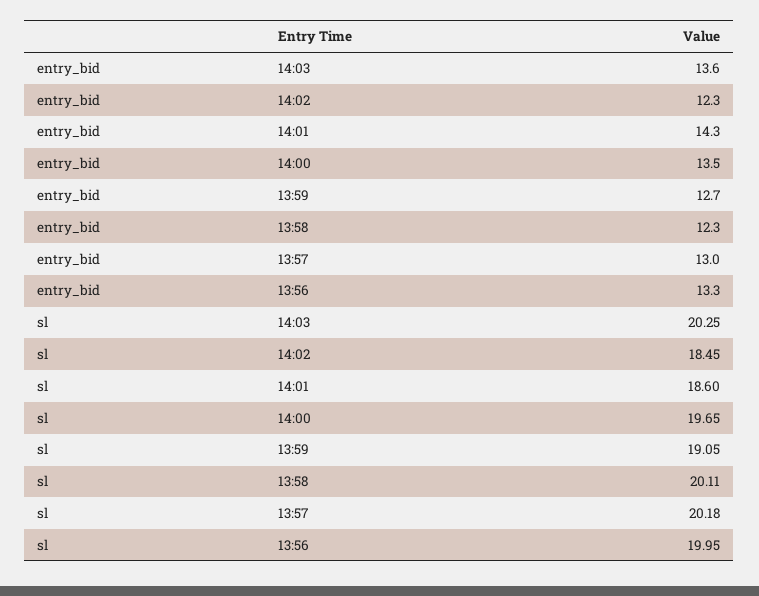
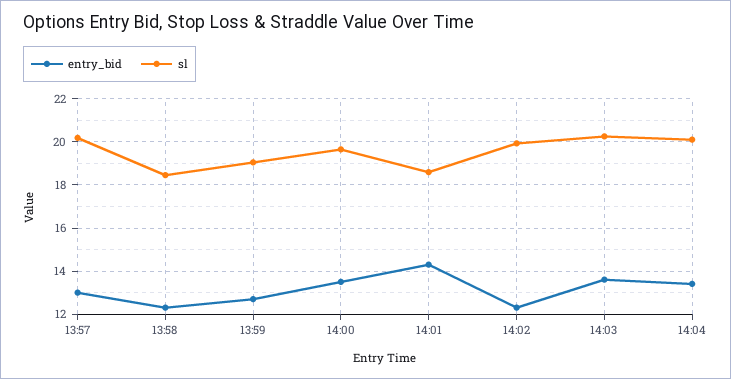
entry_bid, 13:56: 13.3 -> none
sl, 14:02: 18.45 -> 20
sl, 13:58: 20.11 -> 18.5
sl, 13:56: 19.95 -> none
entry_bid, 14:04: none -> 13.5
sl, 14:04: none -> 20

